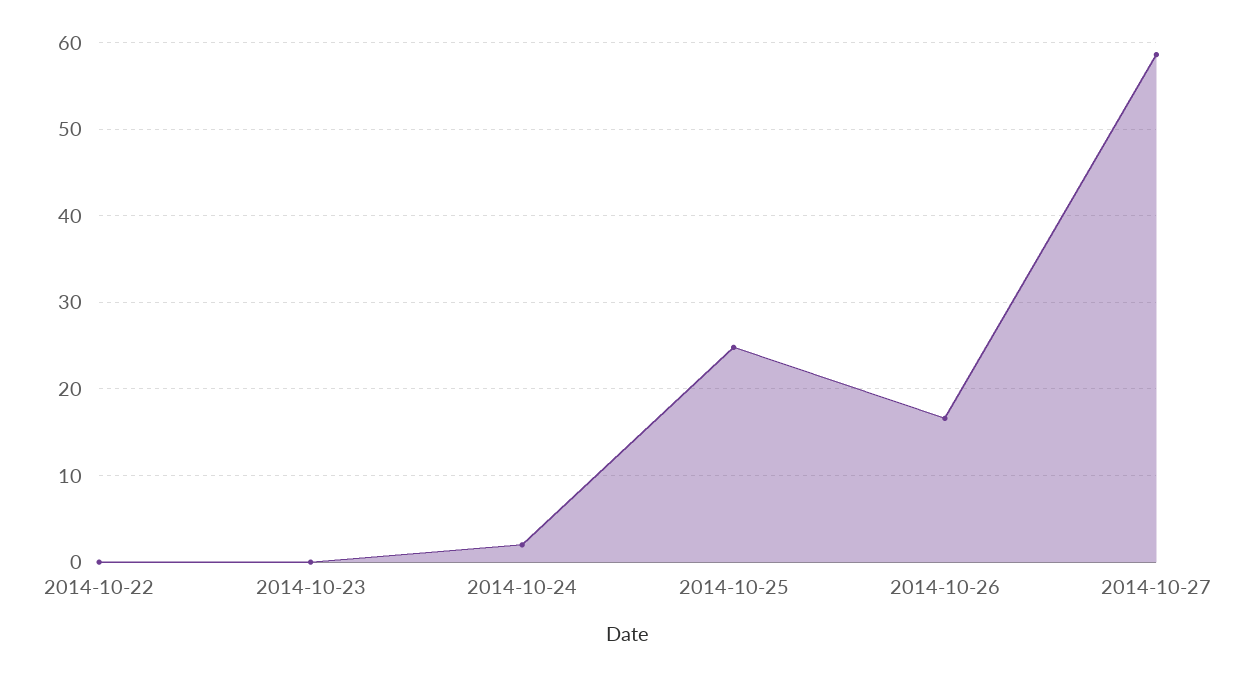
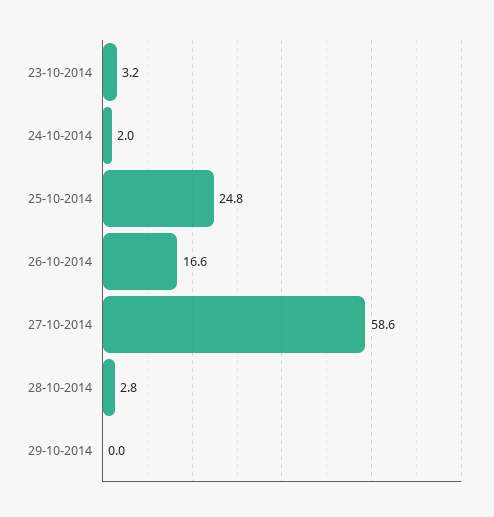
2014-10-22: 0 -> none
2014-10-23: 0 -> 3.2
28-10-2014: none -> 2.8
29-10-2014: none -> 0

